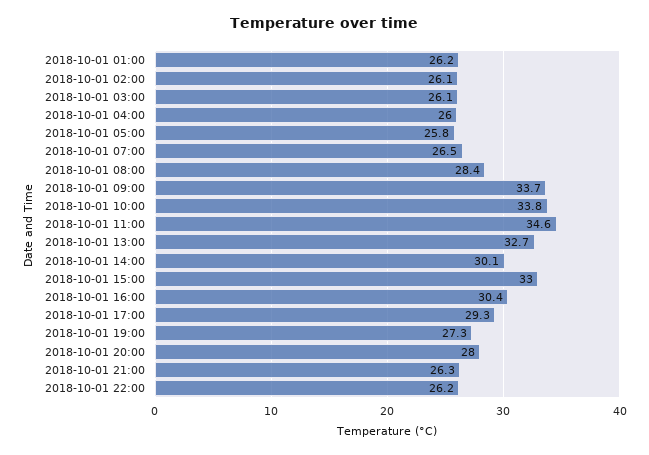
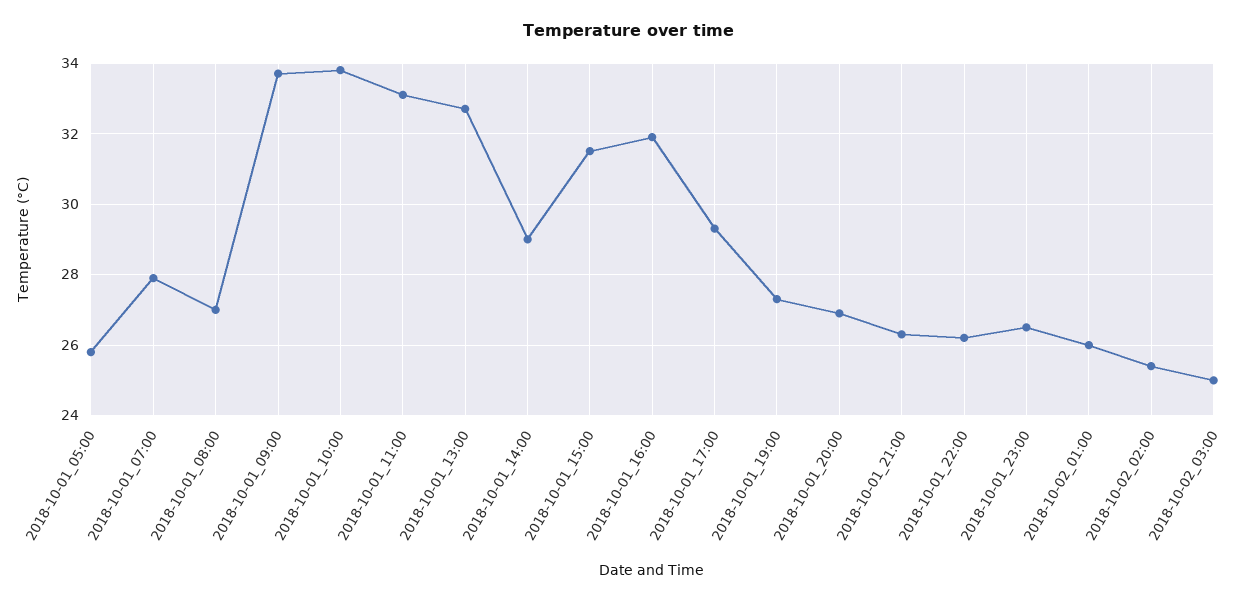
2018-10-01 01:00: 26.2 -> none
2018-10-01 02:00: 26.1 -> none
2018-10-01 03:00: 26.1 -> none
2018-10-01 04:00: 26 -> none
2018-10-01 07:00: 26.5 -> 28
2018-10-01 08:00: 28.4 -> 27
2018-10-01 11:00: 34.6 -> 33
2018-10-01 14:00: 30.1 -> 29
2018-10-01 15:00: 33 -> 31.5
2018-10-01 16:00: 30.4 -> 32
2018-10-01 20:00: 28 -> 27
2018-10-01_23:00: none -> 26.5
2018-10-02_01:00: none -> 26
2018-10-02_02:00: none -> 25.5
2018-10-02_03:00: none -> 25

